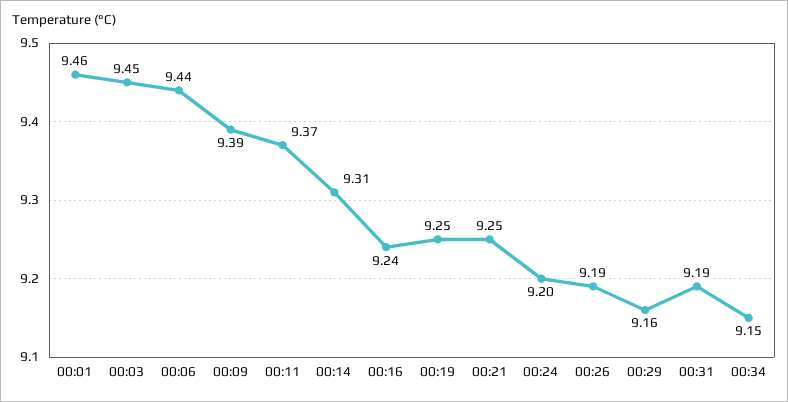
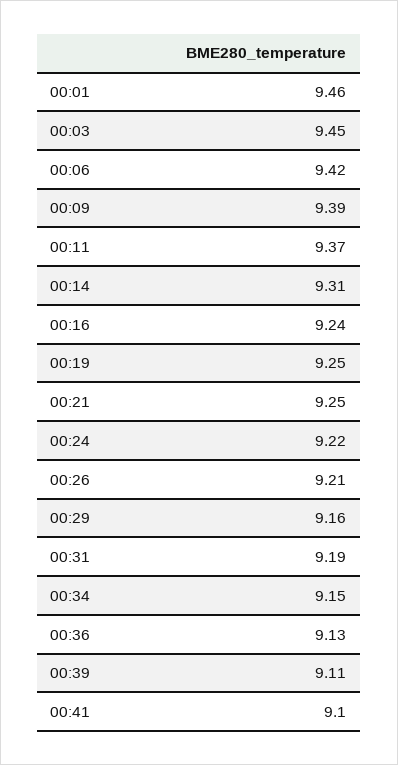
00:06: 9.44 -> 9.42
00:24: 9.2 -> 9.22
00:26: 9.19 -> 9.21
00:36: none -> 9.13
00:39: none -> 9.11
00:41: none -> 9.1

